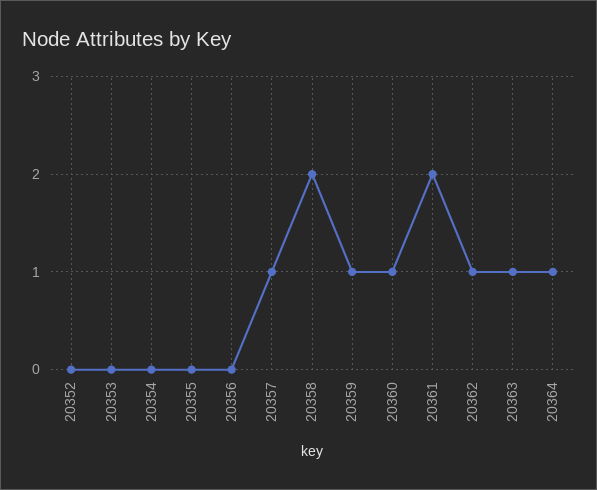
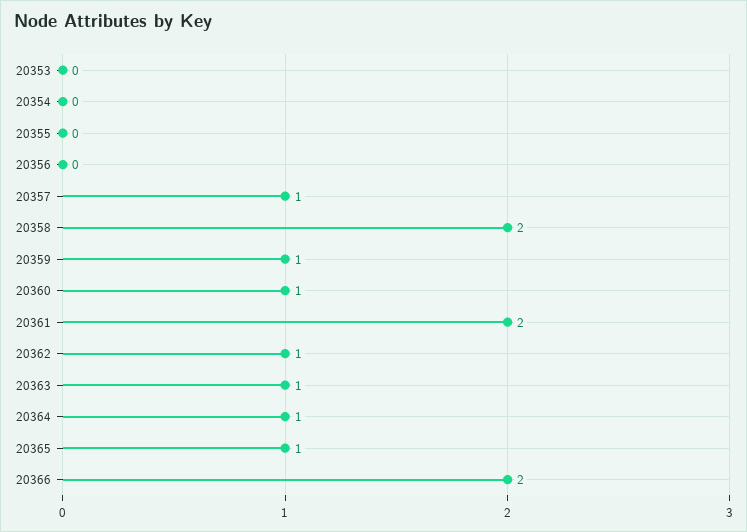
20352: 0 -> none
20365: none -> 1
20366: none -> 2

